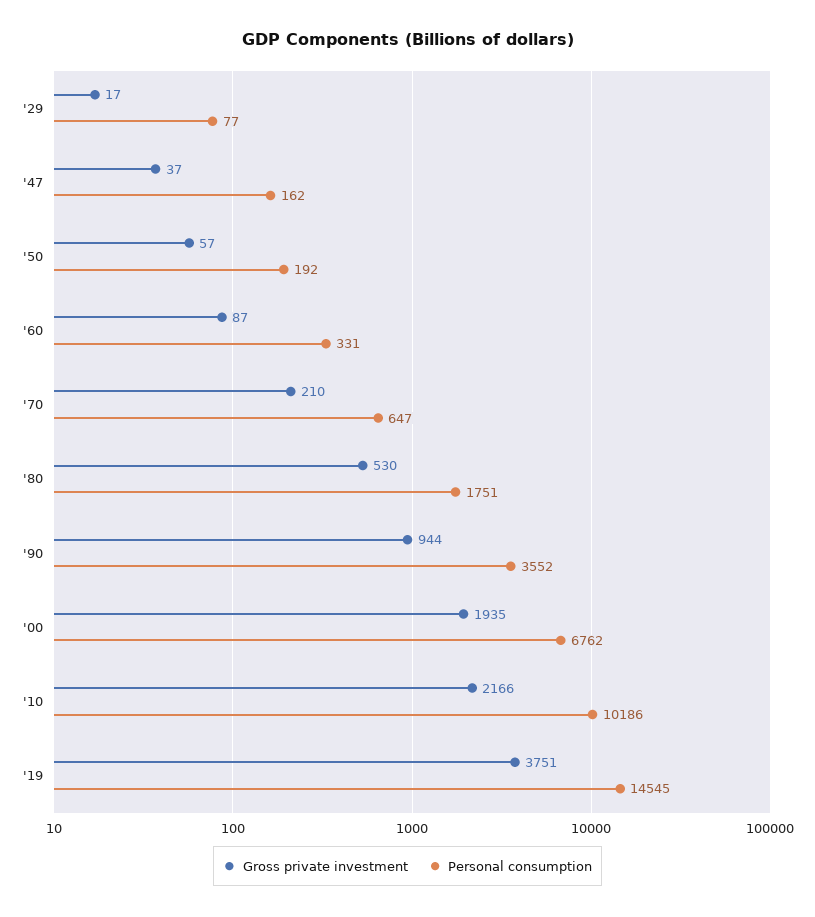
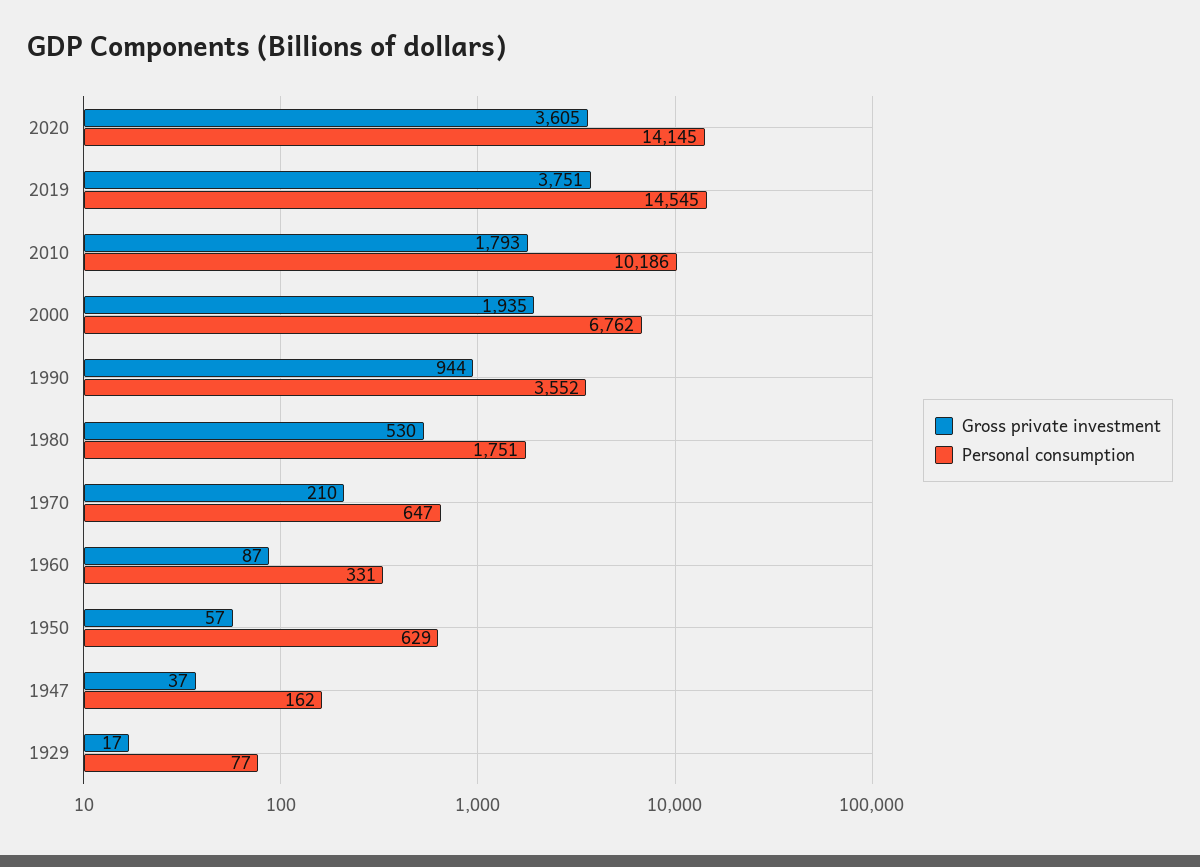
Personal consumption, '50: 192 -> 629
Gross private investment, '10: 2166 -> 1793
Gross private investment, 2020: none -> 3605
Personal consumption, 2020: none -> 14145

